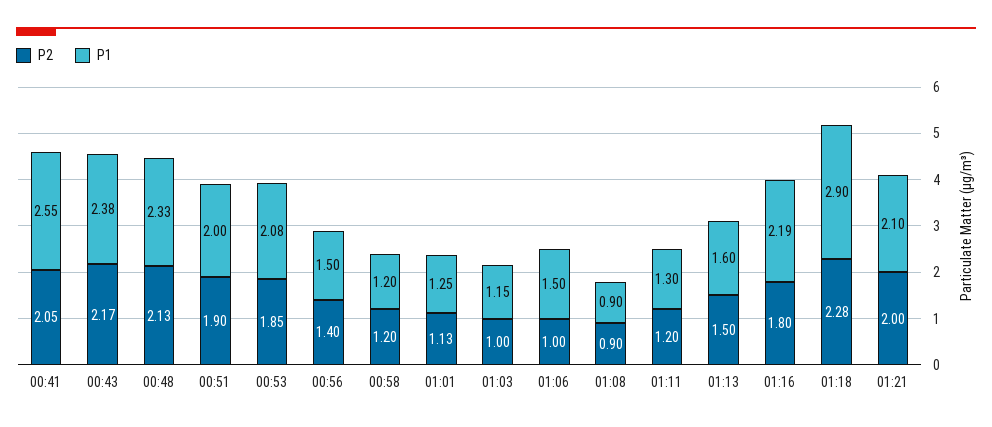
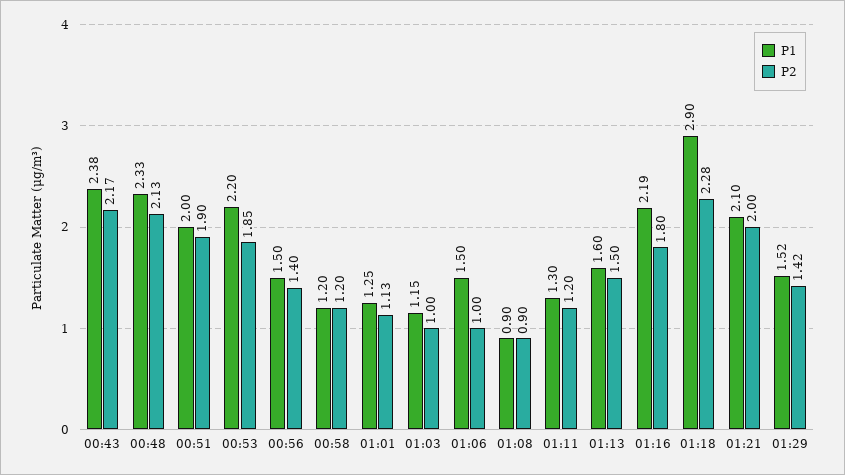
P2, 00:41: 2.05 -> none
P1, 00:41: 2.55 -> none
P1, 00:53: 2.08 -> 2.2
P1, 01:29: none -> 1.52
P2, 01:29: none -> 1.42

